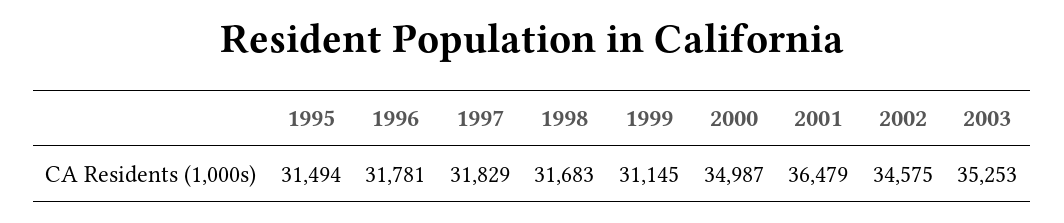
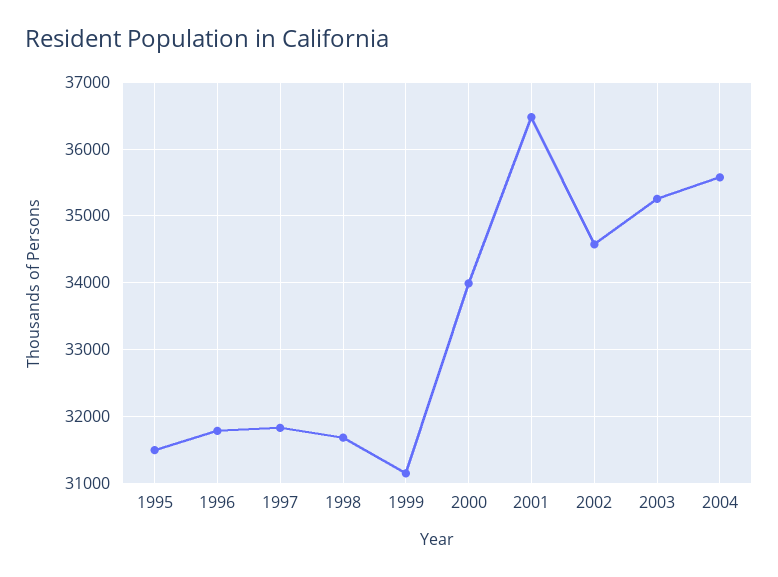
2000: 34987 -> 34000
2004: none -> 35600

